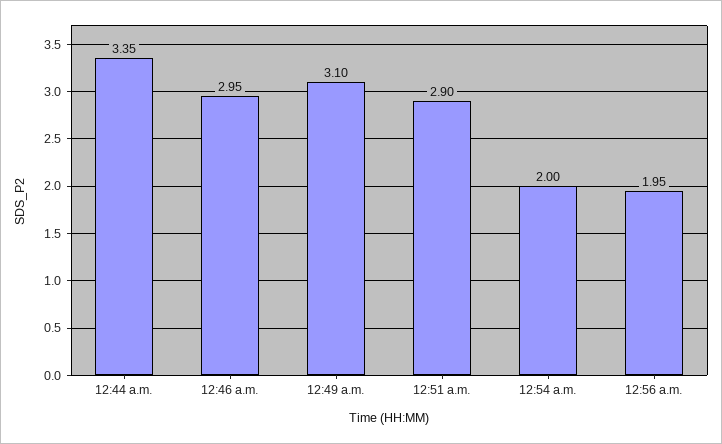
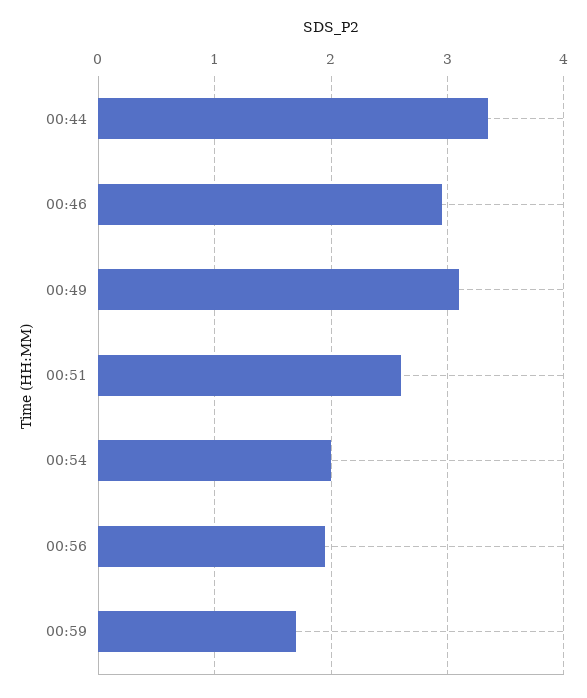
12:51 a.m.: 2.9 -> 2.6
00:59: none -> 1.7

